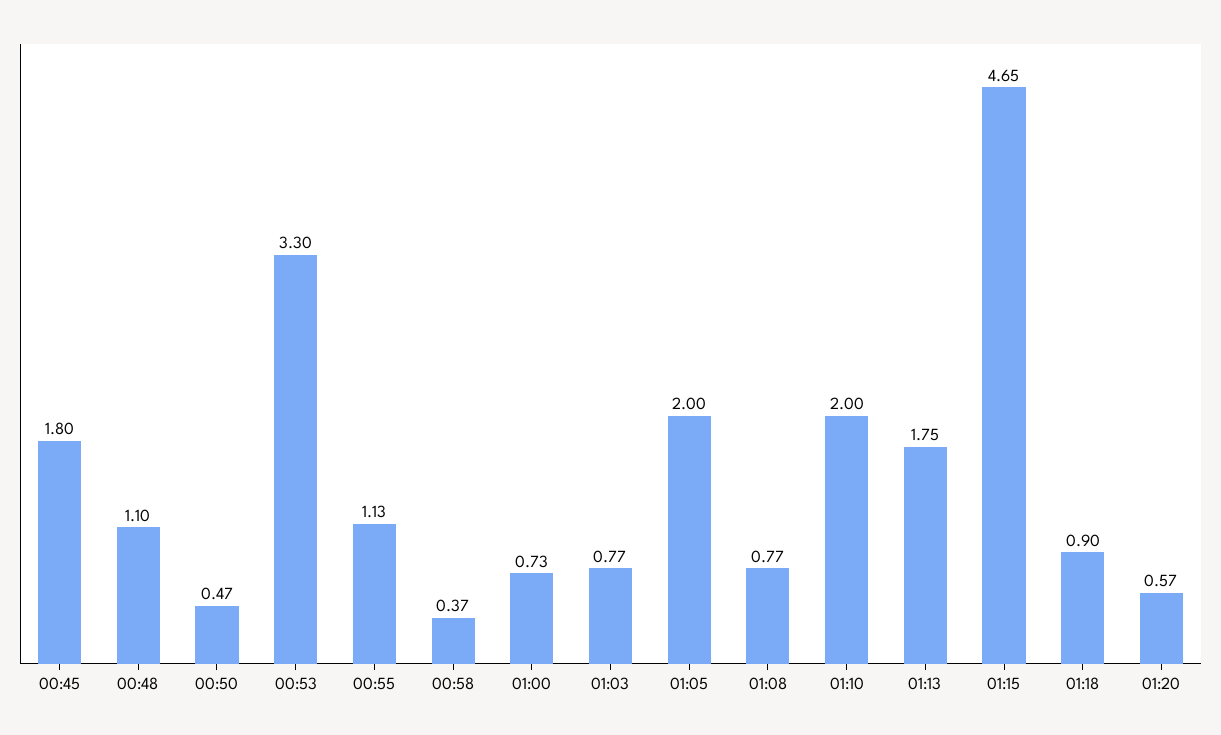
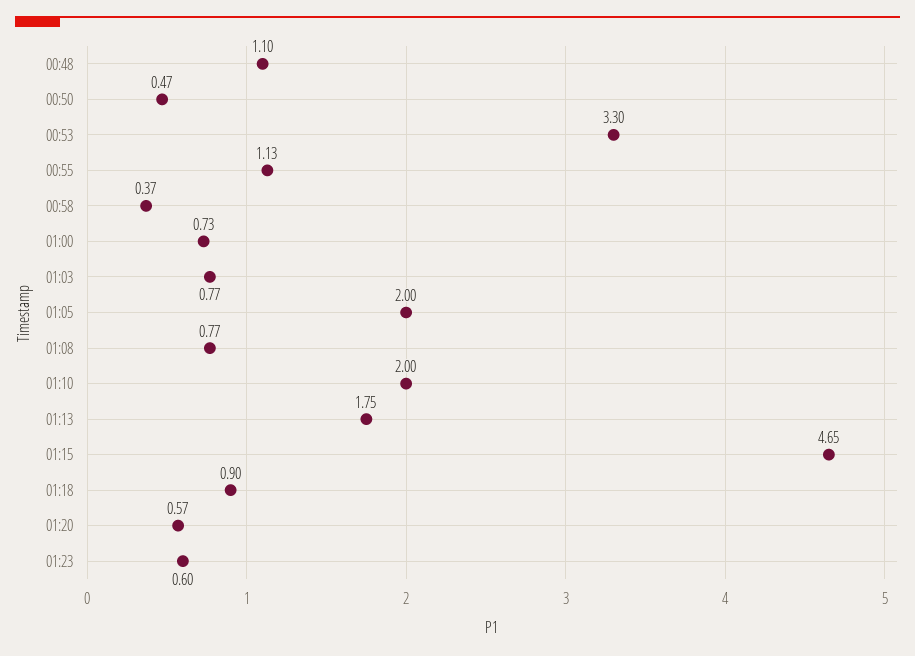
00:45: 1.8 -> none
01:23: none -> 0.6

